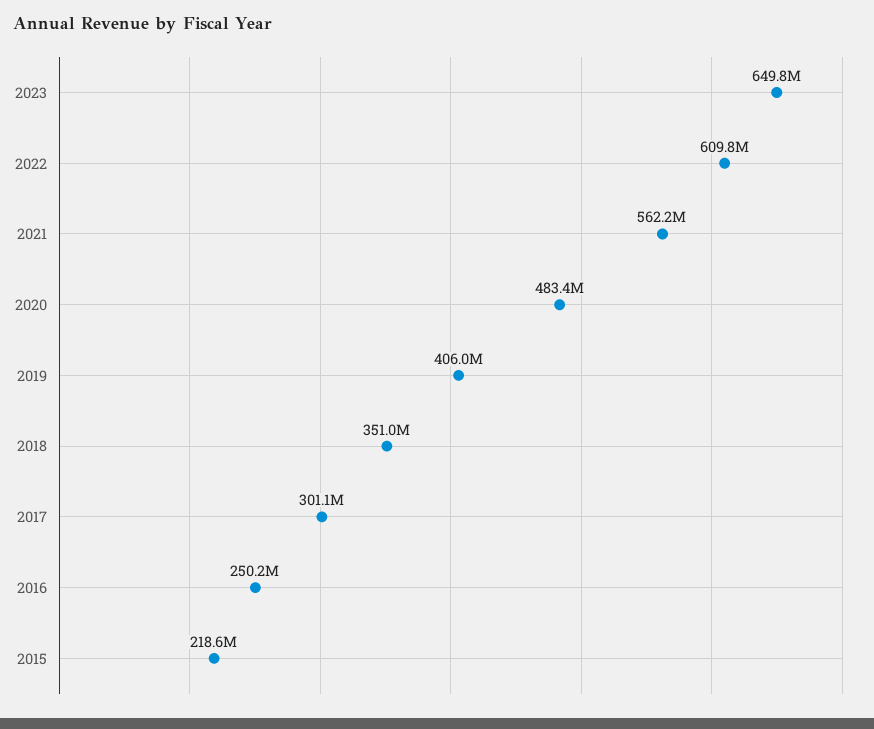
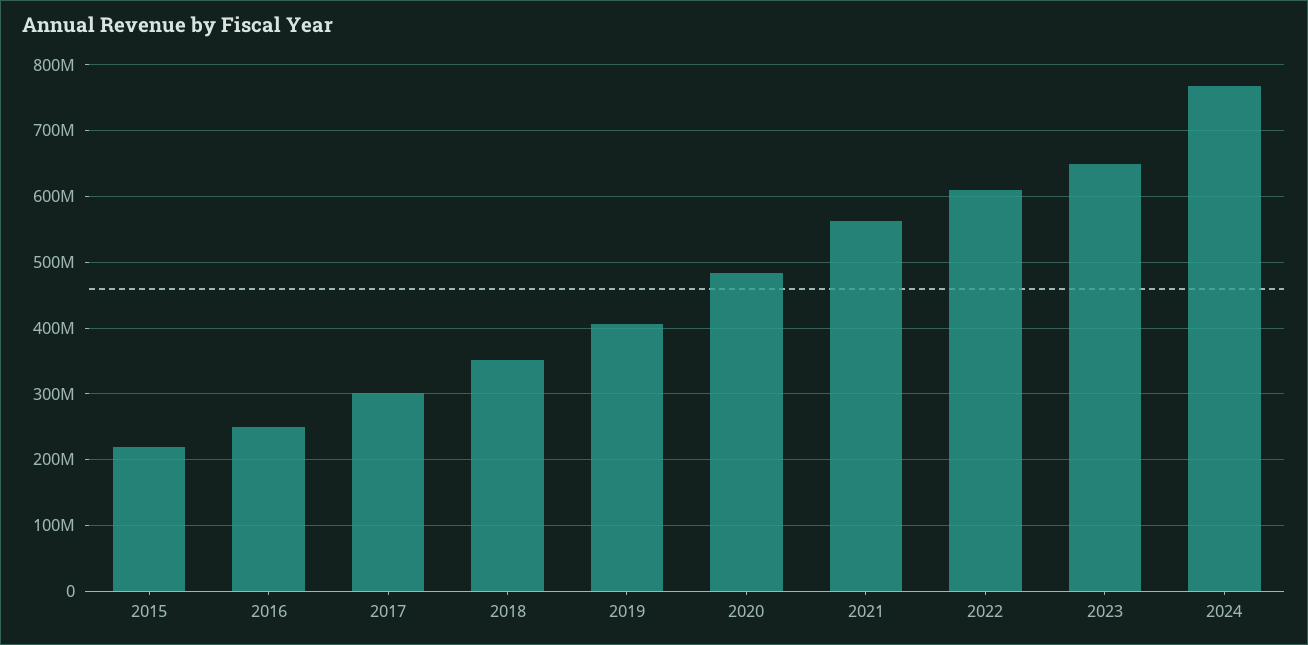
2024: none -> 770000000

